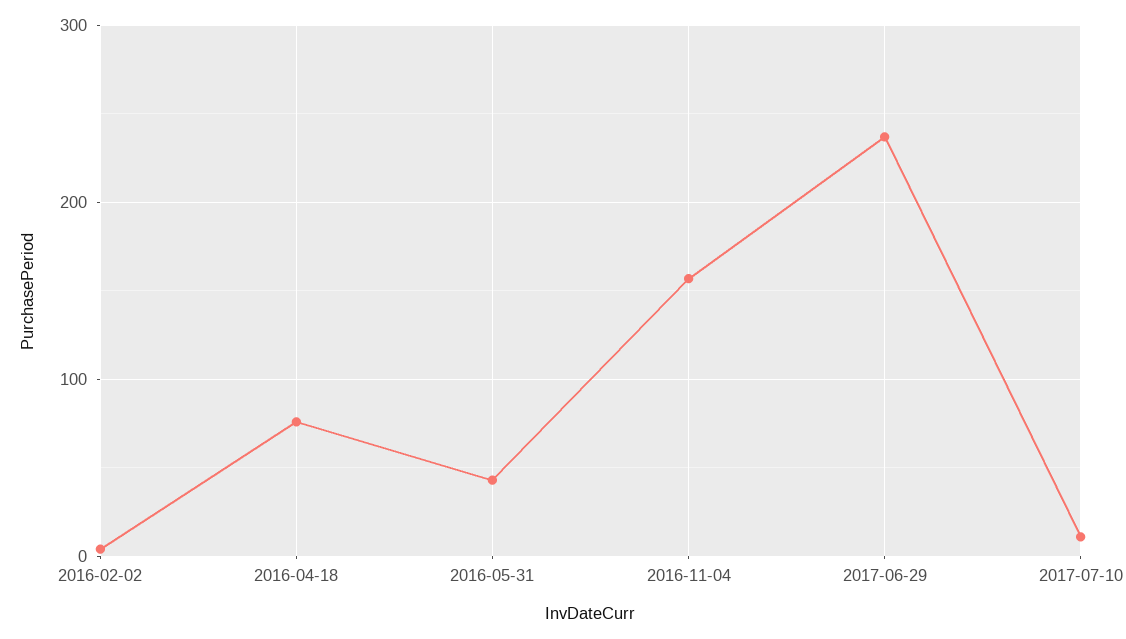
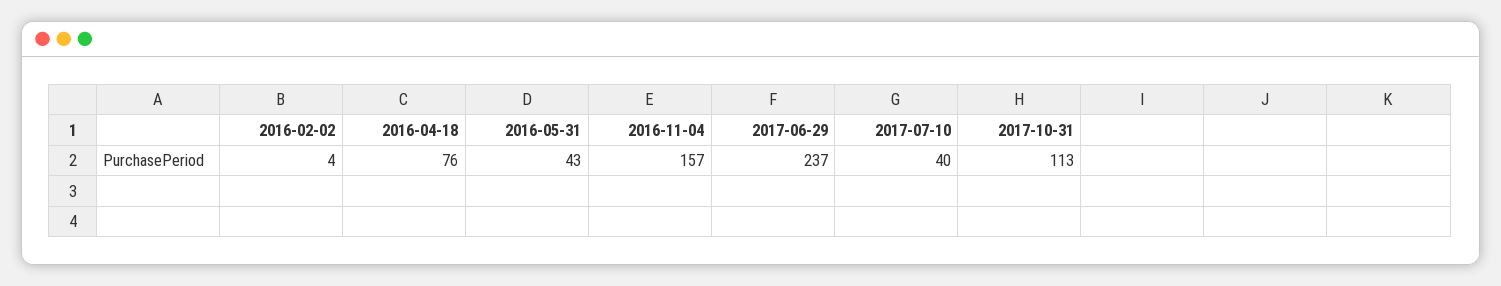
2017-07-10: 10 -> 40
2017-10-31: none -> 113

